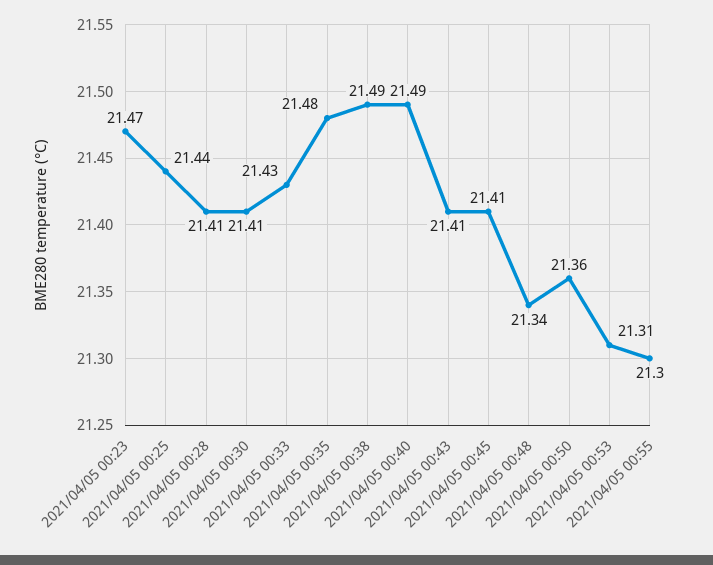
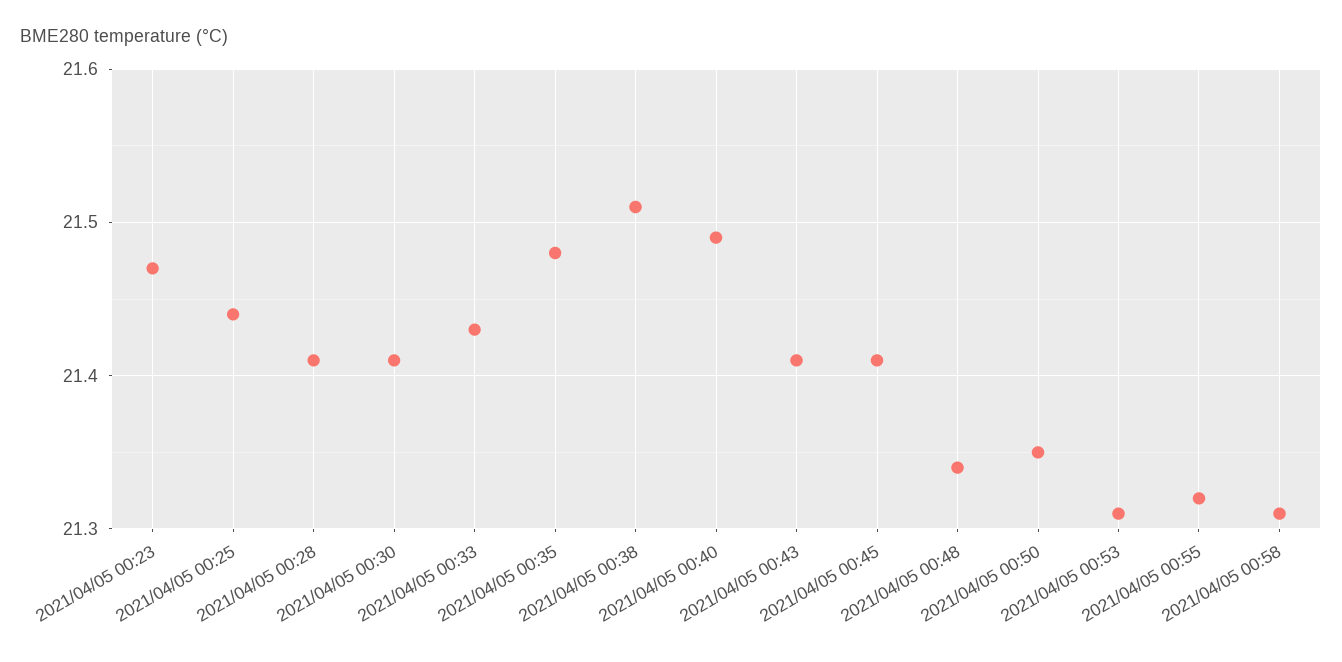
2021/04/05 00:38: 21.49 -> 21.51
2021/04/05 00:50: 21.36 -> 21.35
2021/04/05 00:55: 21.3 -> 21.32
2021/04/05 00:58: none -> 21.31

